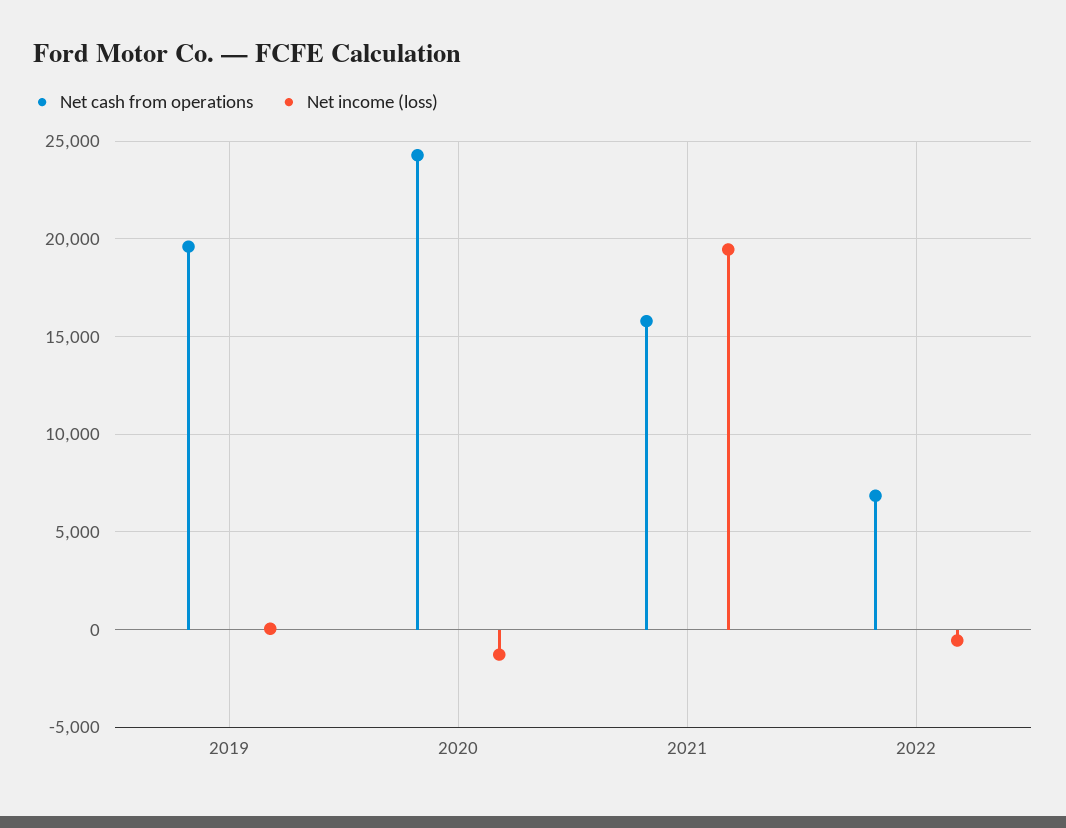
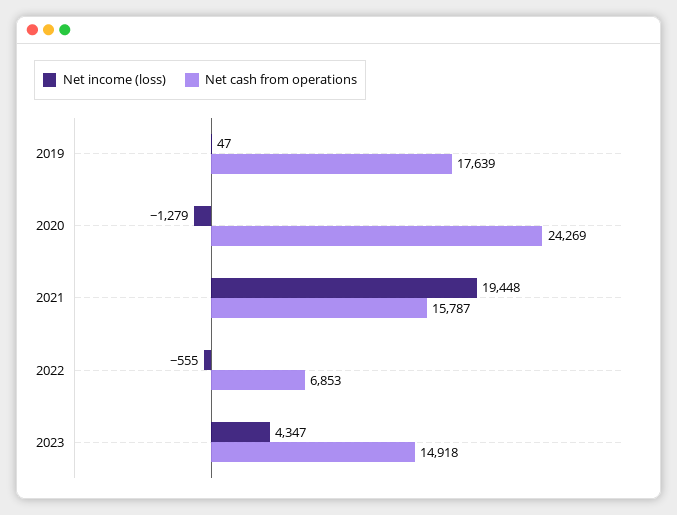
Net cash from operations, 2019: 19500 -> 17639
Net income (loss), 2023: none -> 4347
Net cash from operations, 2023: none -> 14918

